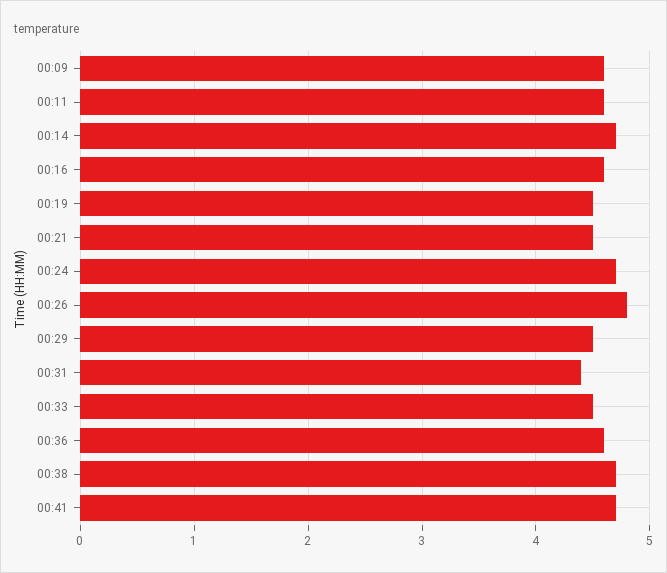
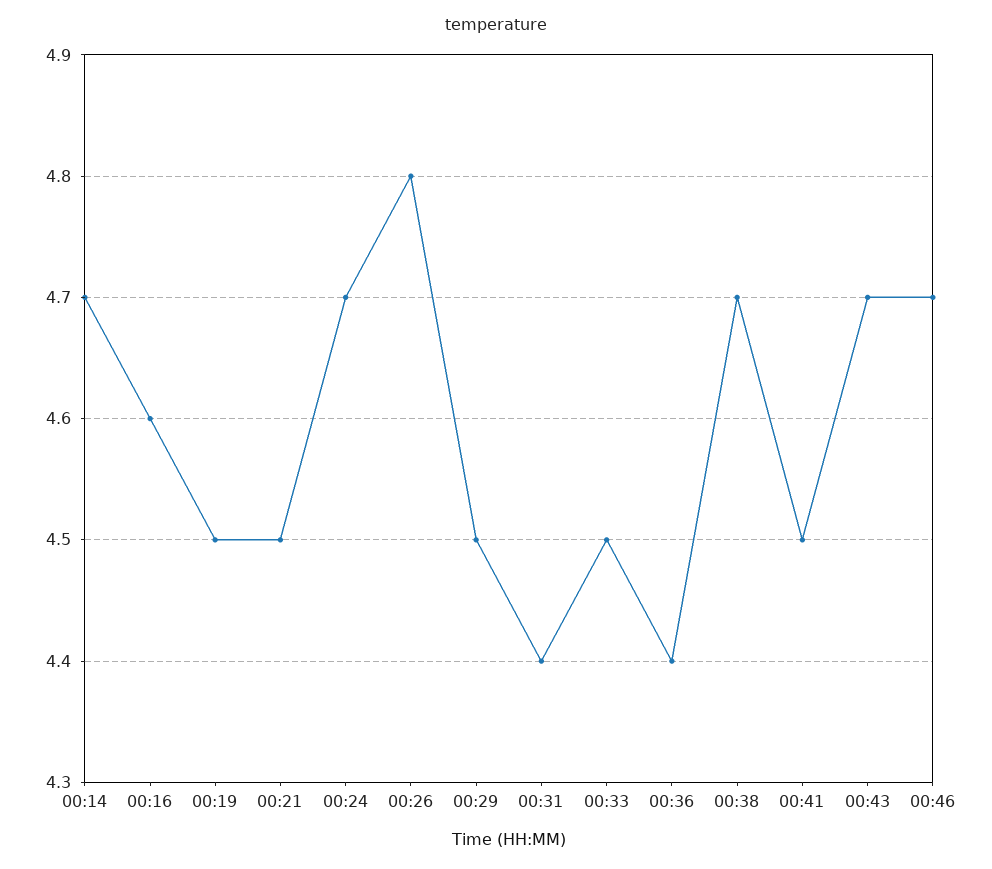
00:09: 4.6 -> none
00:11: 4.6 -> none
00:36: 4.6 -> 4.4
00:41: 4.7 -> 4.5
00:43: none -> 4.7
00:46: none -> 4.7

